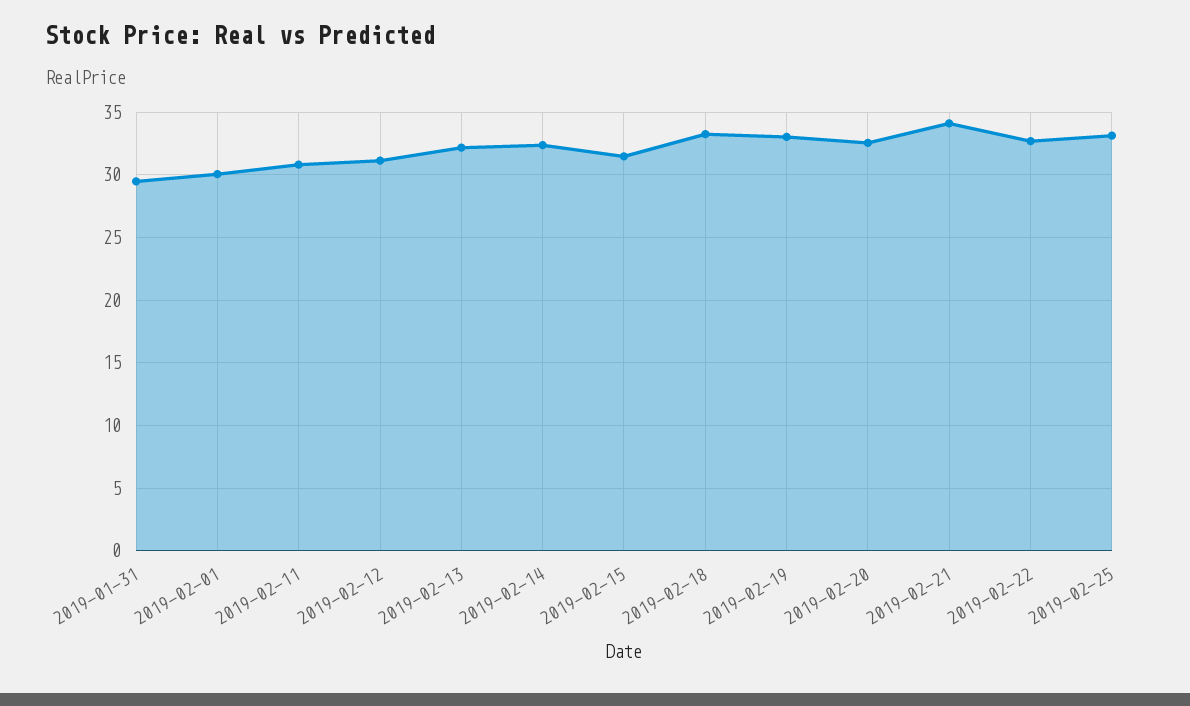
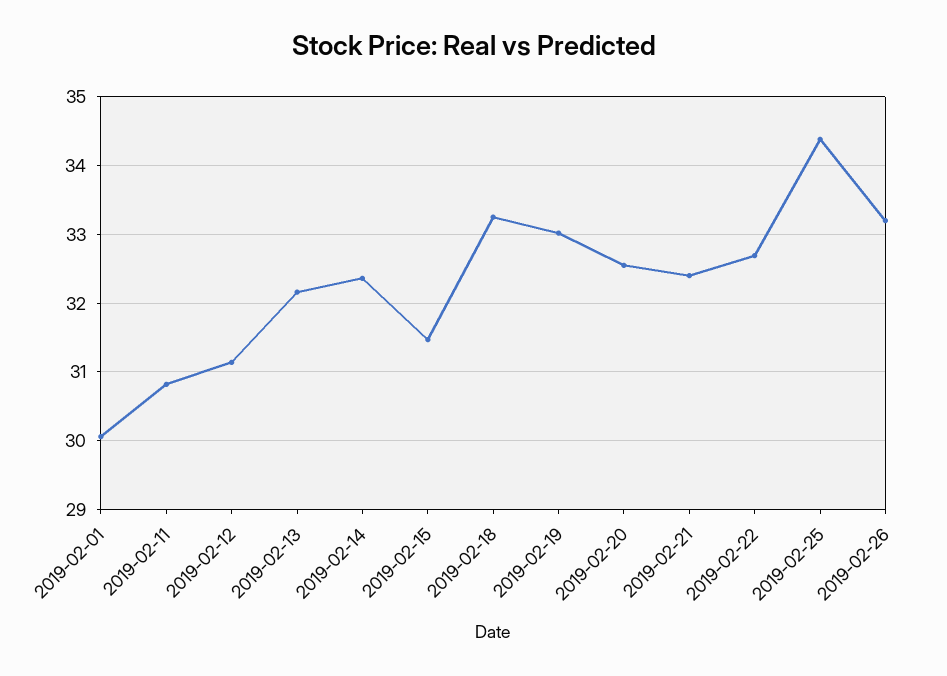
2019-01-31: 29.5 -> none
2019-02-21: 34 -> 32.4
2019-02-25: 33 -> 34.4
2019-02-26: none -> 33.2

